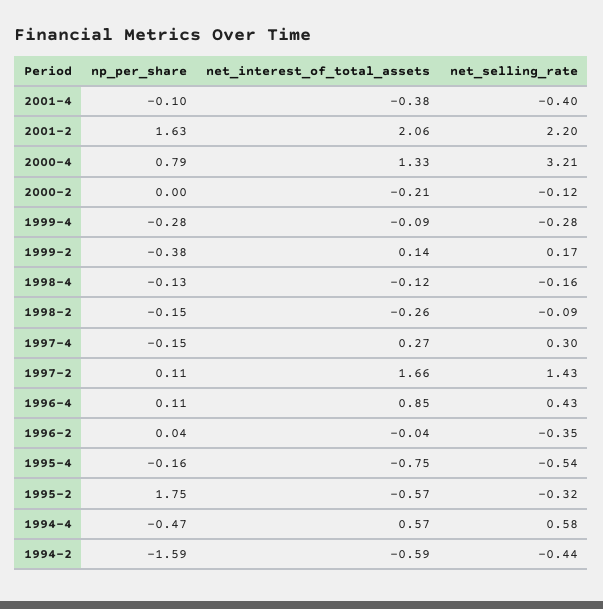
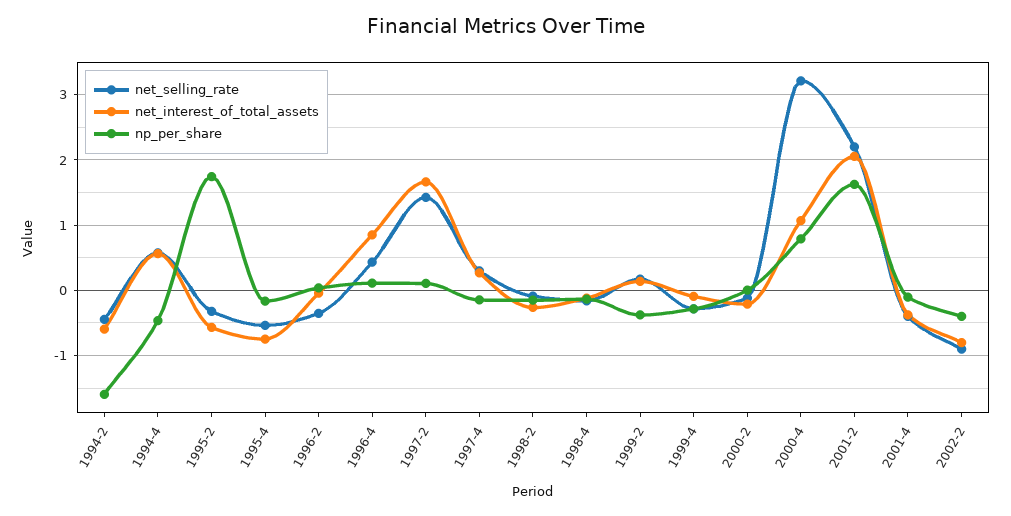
net_interest_of_total_assets, 2000-4: 1.33 -> 1.1
net_selling_rate, 2002-2: none -> -0.9
net_interest_of_total_assets, 2002-2: none -> -0.8
np_per_share, 2002-2: none -> -0.4

